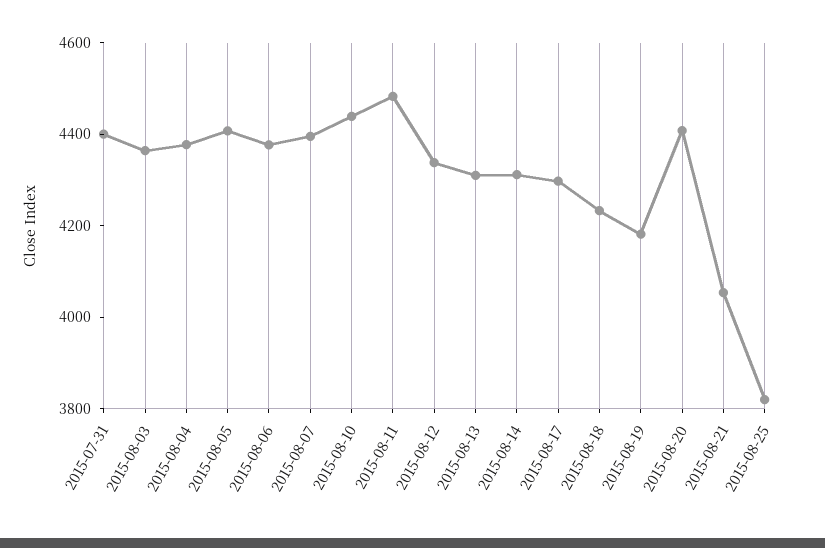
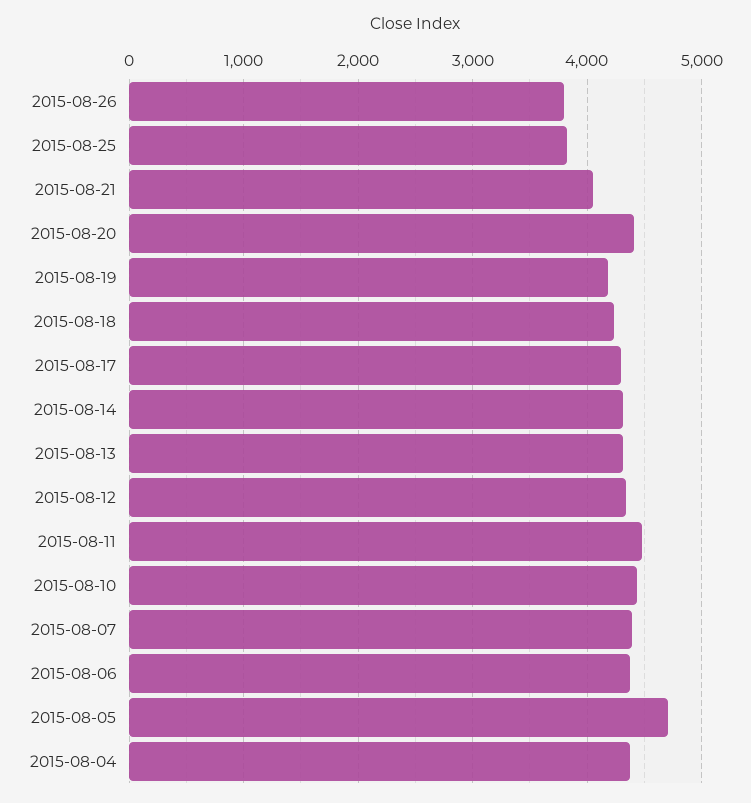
2015-07-31: 4400 -> none
2015-08-03: 4350 -> none
2015-08-05: 4400 -> 4700
2015-08-26: none -> 3800

